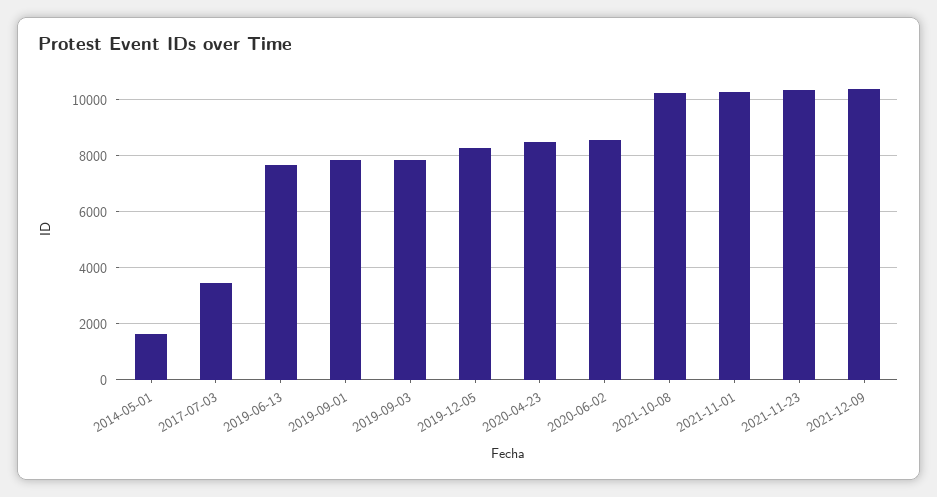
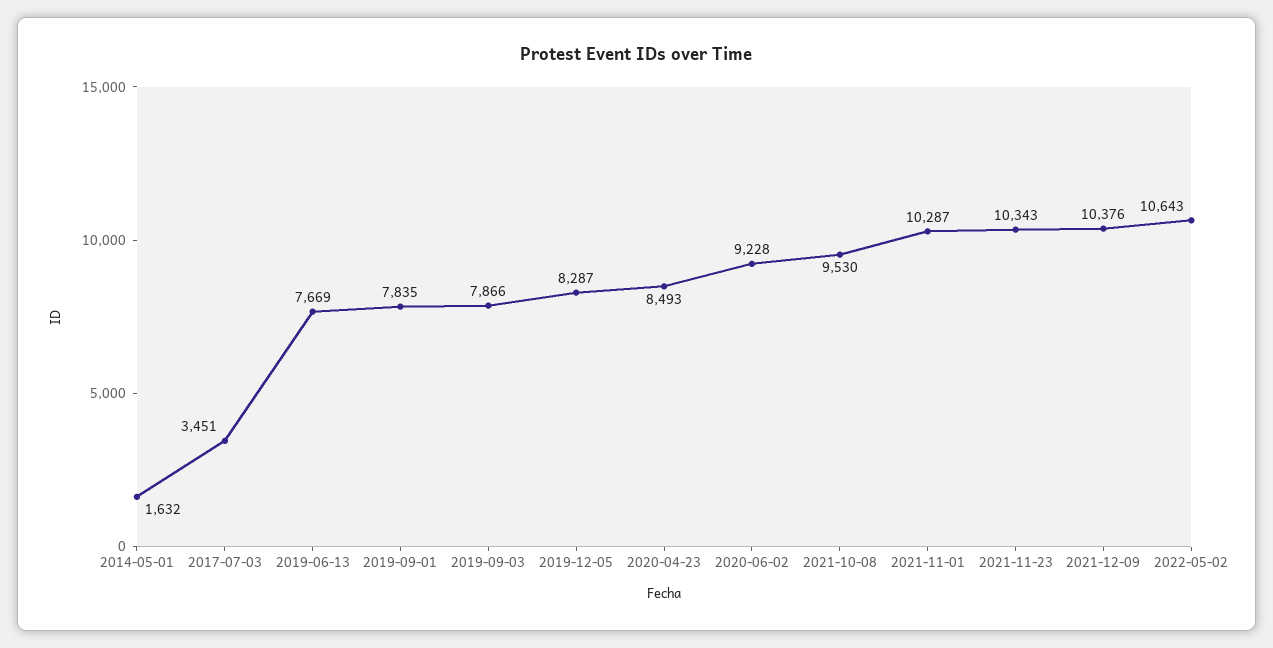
2020-06-02: 8500 -> 9228
2021-10-08: 10250 -> 9530
2022-05-02: none -> 10643

